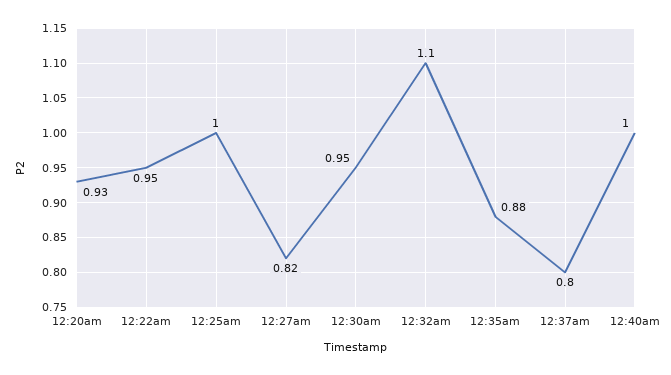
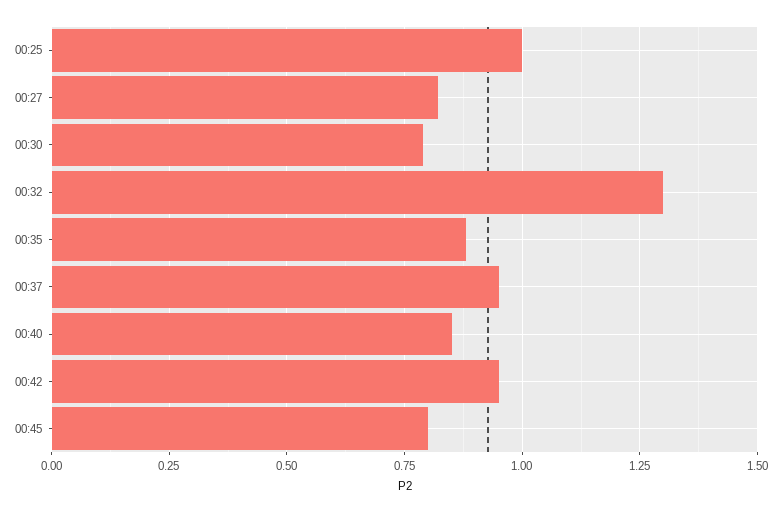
12:20am: 0.93 -> none
12:22am: 0.95 -> none
12:30am: 0.95 -> 0.8
12:32am: 1.1 -> 1.3
12:37am: 0.8 -> 0.95
12:40am: 1 -> 0.85
00:42: none -> 0.95
00:45: none -> 0.8

